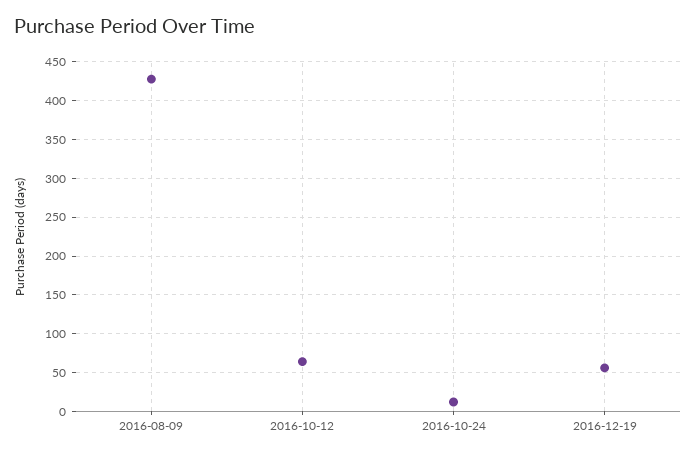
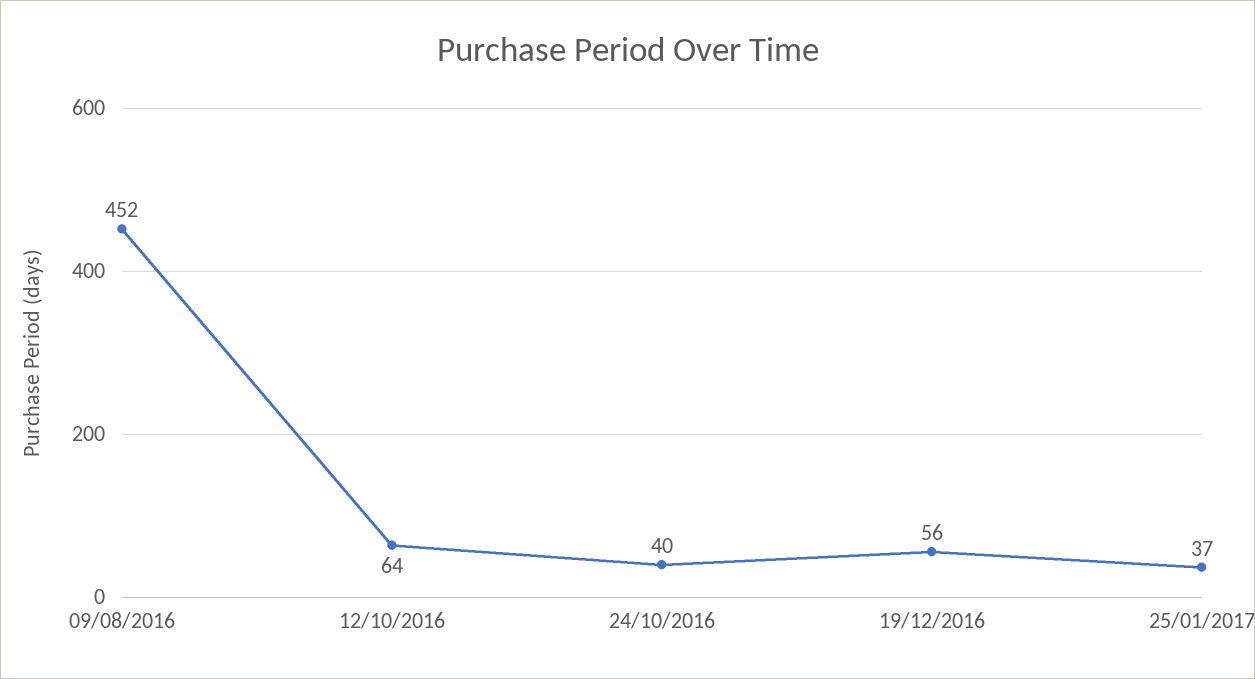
2016-08-09: 430 -> 452
2016-10-24: 10 -> 40
25/01/2017: none -> 37

